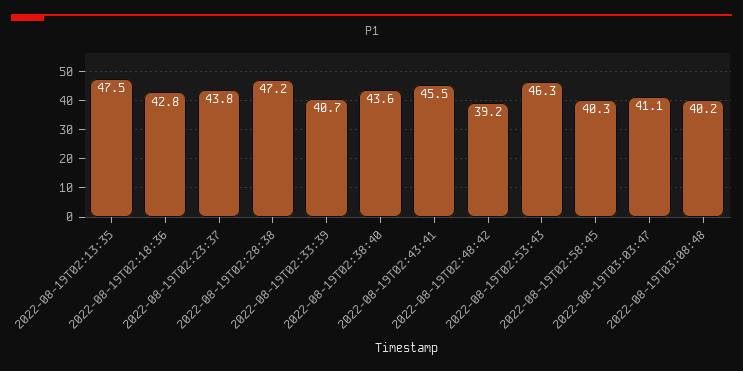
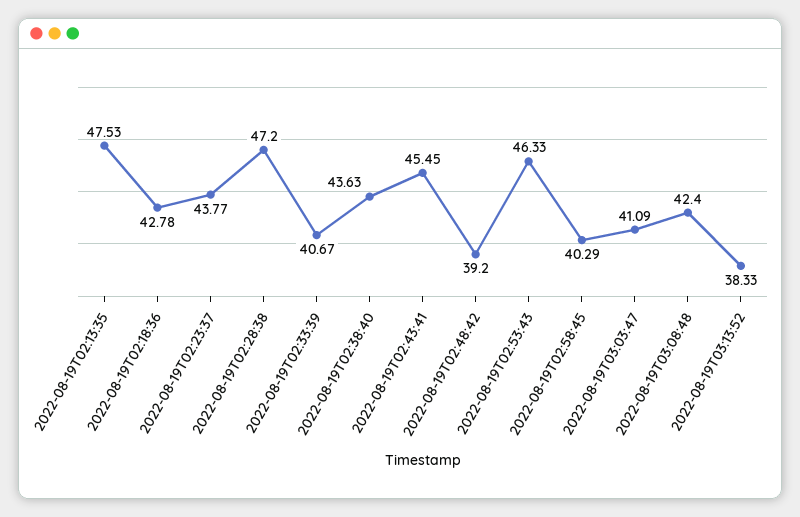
2022-08-19T03:08:48: 40.2 -> 42.4
2022-08-19T03:13:52: none -> 38.33

